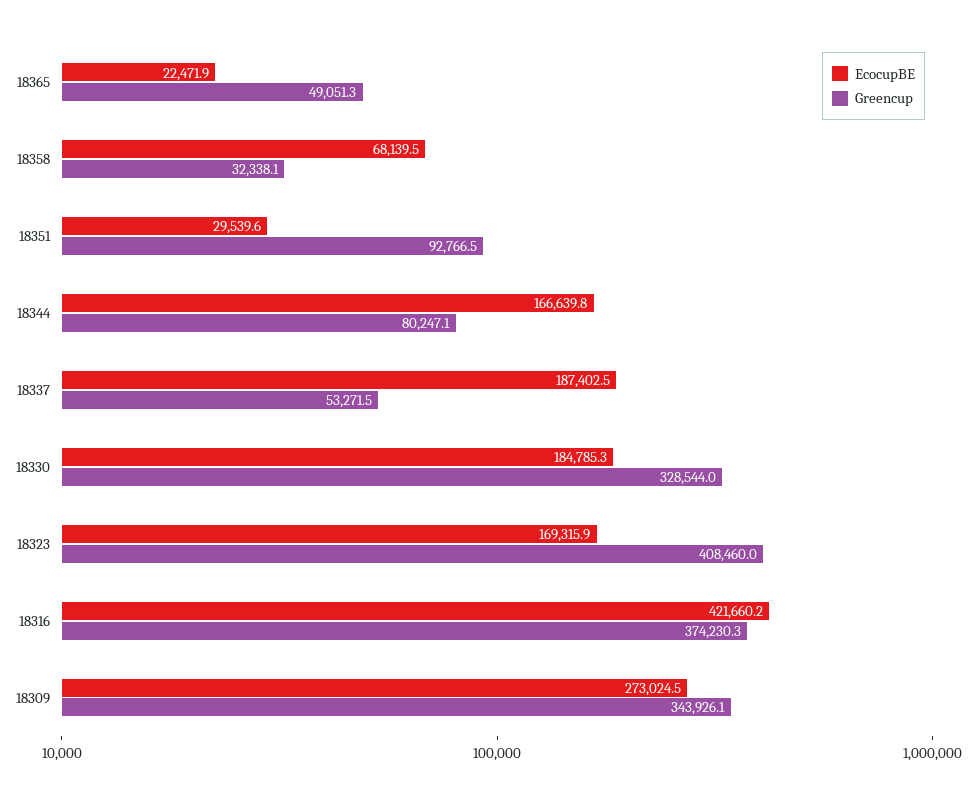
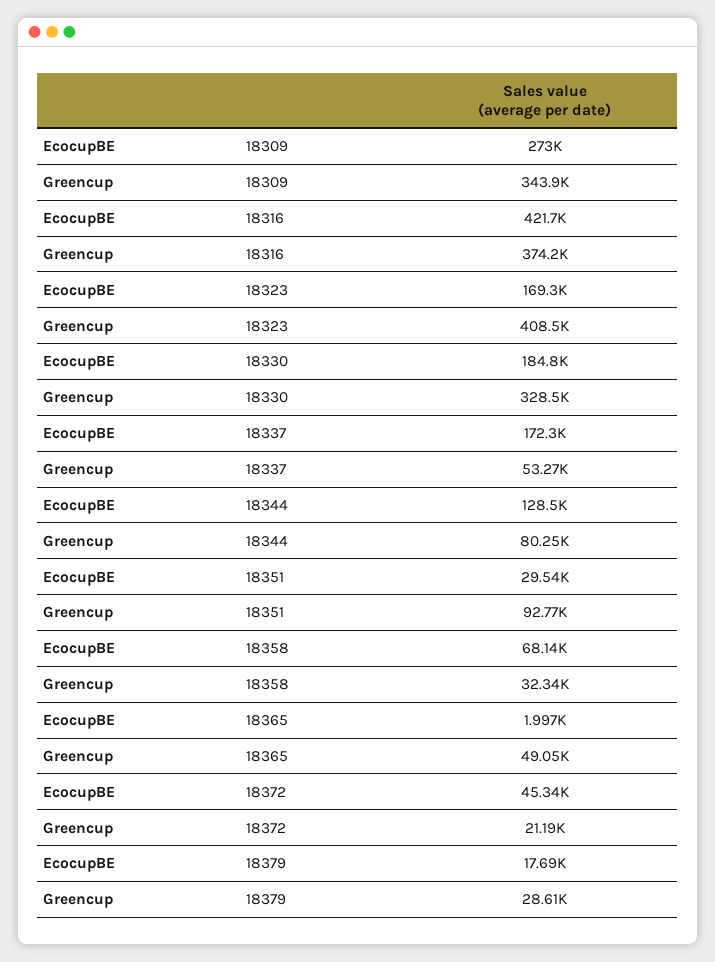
EcocupBE, 18365: 22471.9 -> 1997
EcocupBE, 18344: 166639.8 -> 128500
EcocupBE, 18337: 187402.5 -> 172300
EcocupBE, 18372: none -> 45340
Greencup, 18372: none -> 21190
EcocupBE, 18379: none -> 17690
Greencup, 18379: none -> 28610

